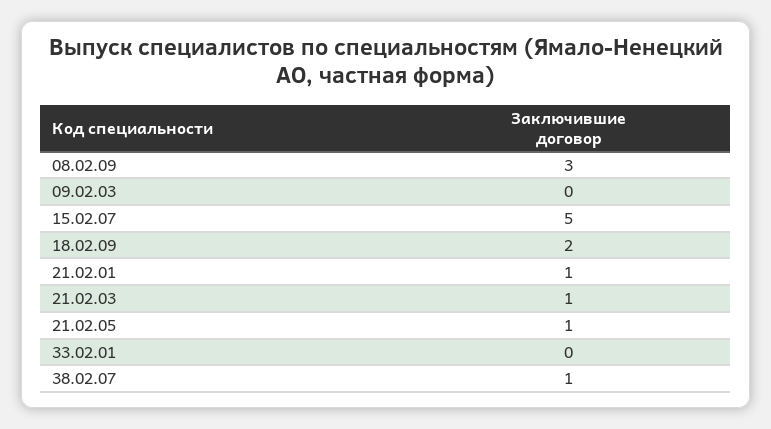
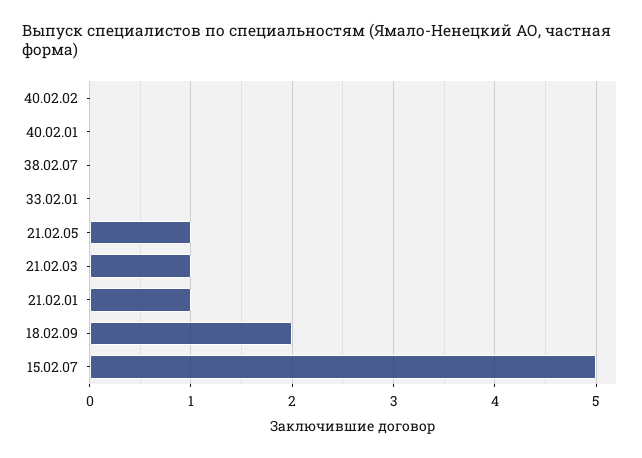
08.02.09: 3 -> none
09.02.03: 0 -> none
38.02.07: 1 -> 0
40.02.02: none -> 0
40.02.01: none -> 0

